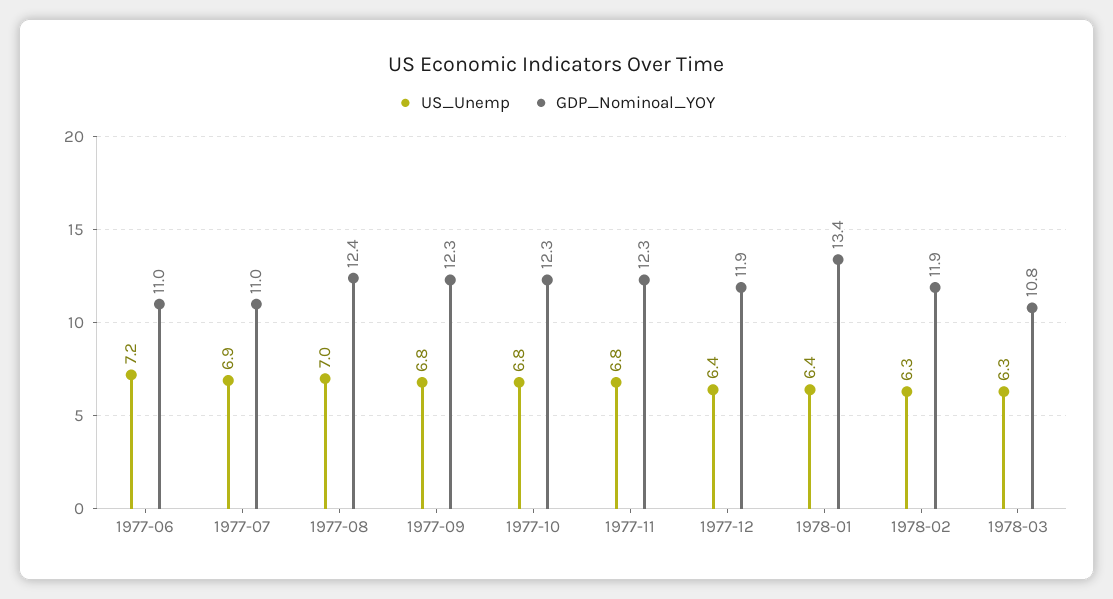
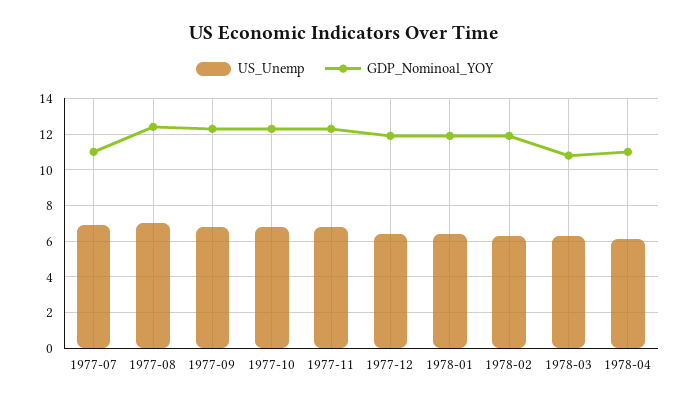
US_Unemp, 1977-06: 7.2 -> none
GDP_Nominoal_YOY, 1977-06: 11 -> none
GDP_Nominoal_YOY, 1978-01: 13.4 -> 12
US_Unemp, 1978-04: none -> 6
GDP_Nominoal_YOY, 1978-04: none -> 11

